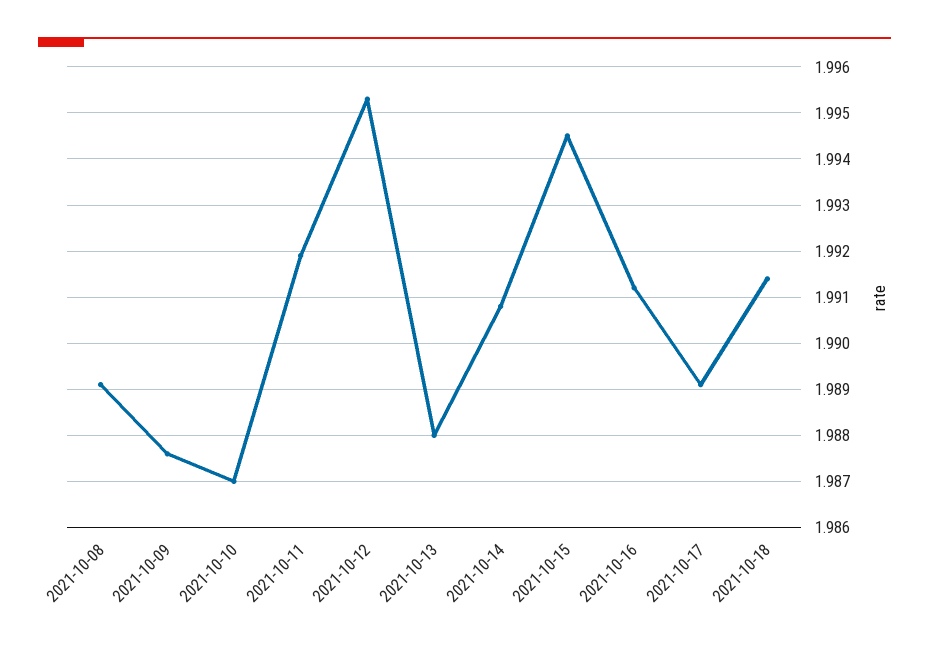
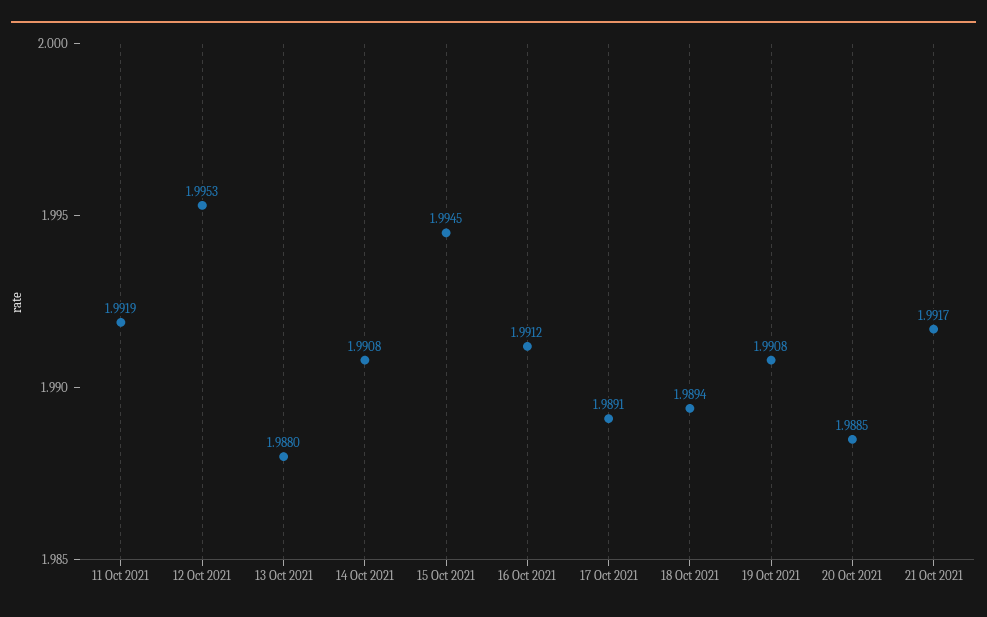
2021-10-08: 1.989 -> none
2021-10-09: 1.9875 -> none
2021-10-10: 1.987 -> none
2021-10-18: 1.9915 -> 1.9894
19 Oct 2021: none -> 1.9908
20 Oct 2021: none -> 1.9885
21 Oct 2021: none -> 1.9917

